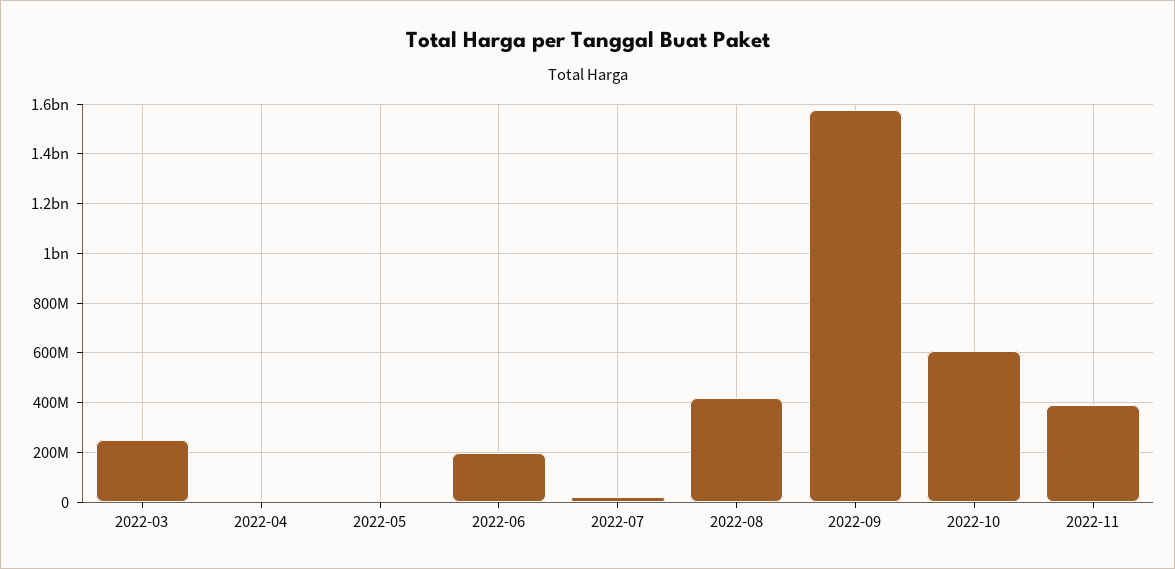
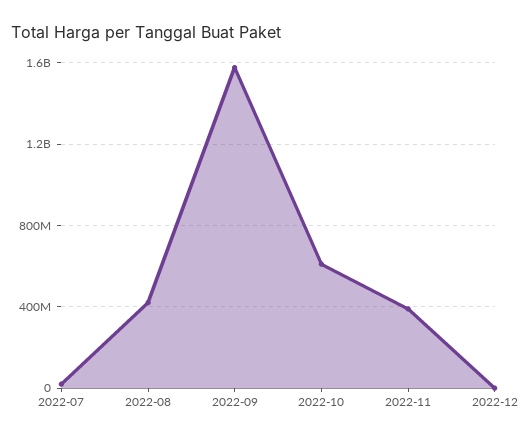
2022-03: 250000000 -> none
2022-04: 0 -> none
2022-05: 0 -> none
2022-06: 200000000 -> none
2022-12: none -> 0

